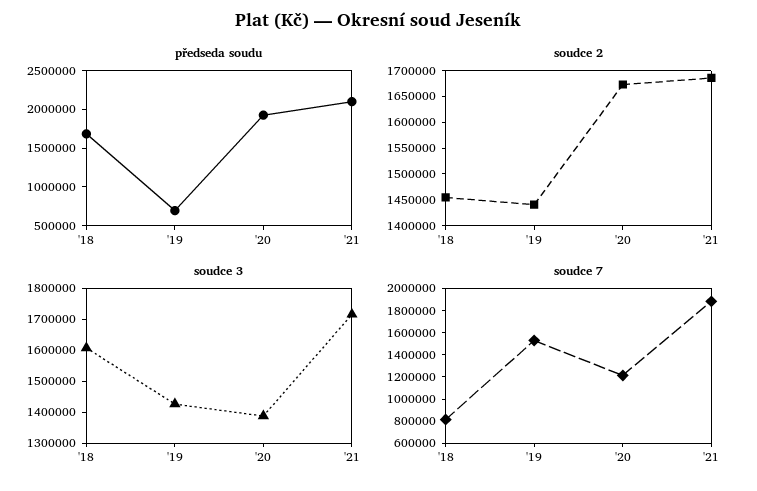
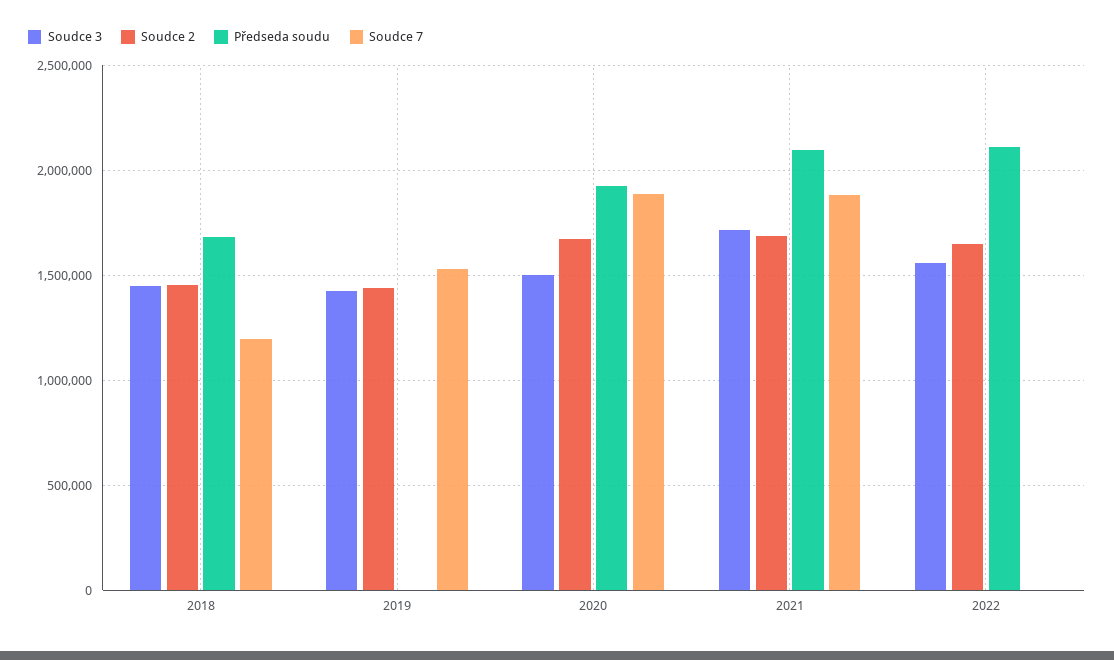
předseda soudu, '19: 750000 -> 0
soudce 3, '18: 1600000 -> 1450000
soudce 3, '20: 1400000 -> 1500000
soudce 7, '18: 800000 -> 1200000
soudce 7, '20: 1200000 -> 1900000
soudce 3, 2022: none -> 1550000
soudce 2, 2022: none -> 1650000
předseda soudu, 2022: none -> 2100000
soudce 7, 2022: none -> 0

